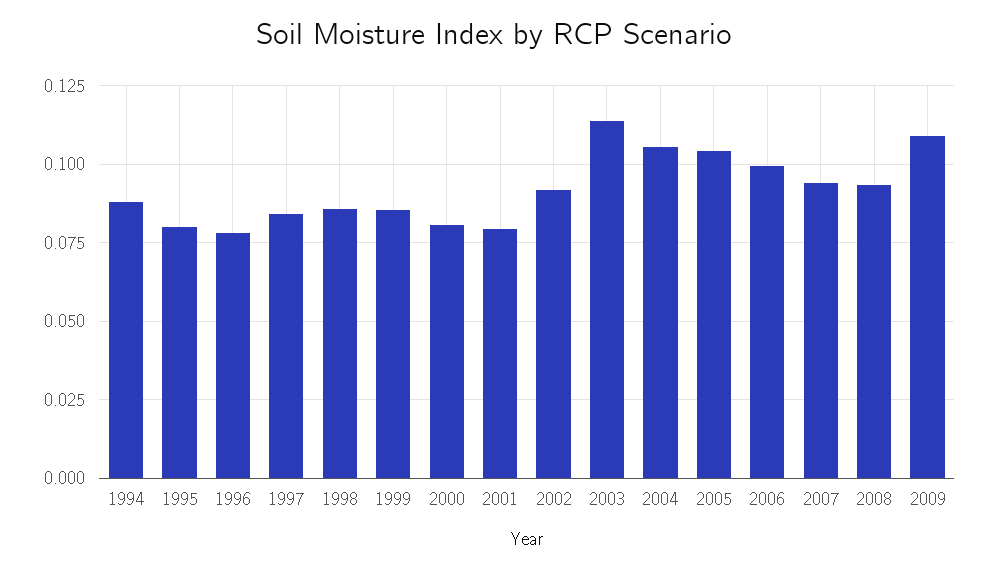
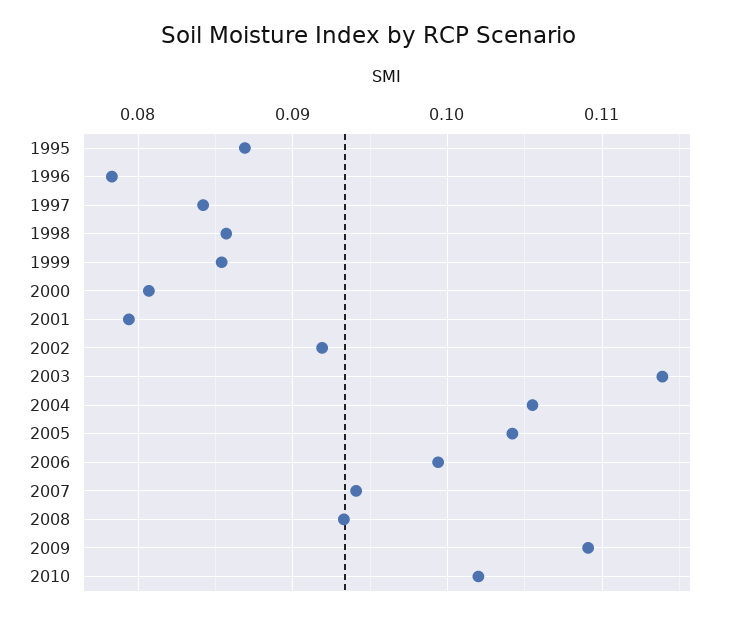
1994: 0.0875 -> none
1995: 0.08 -> 0.087
2010: none -> 0.102

